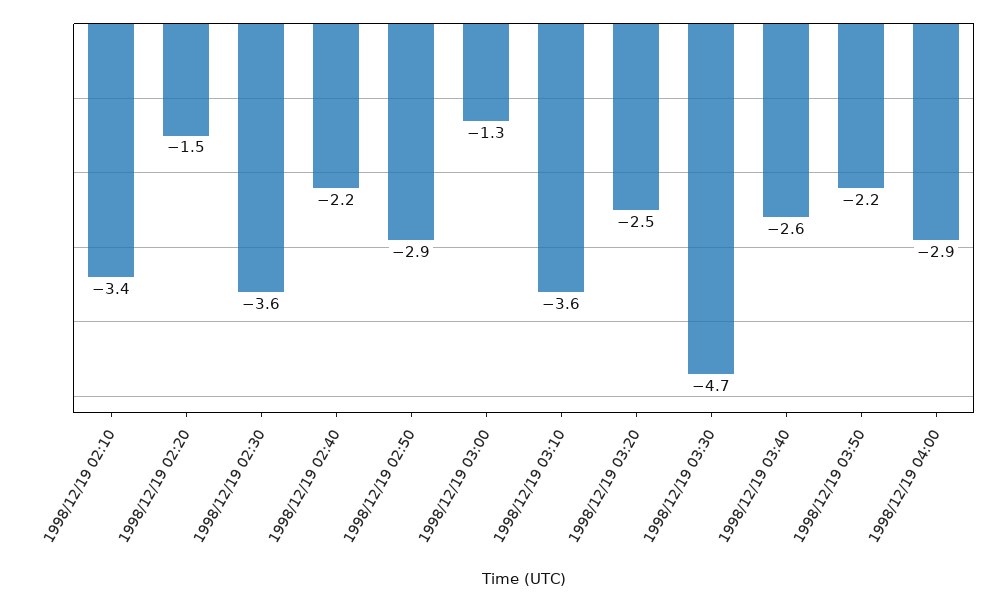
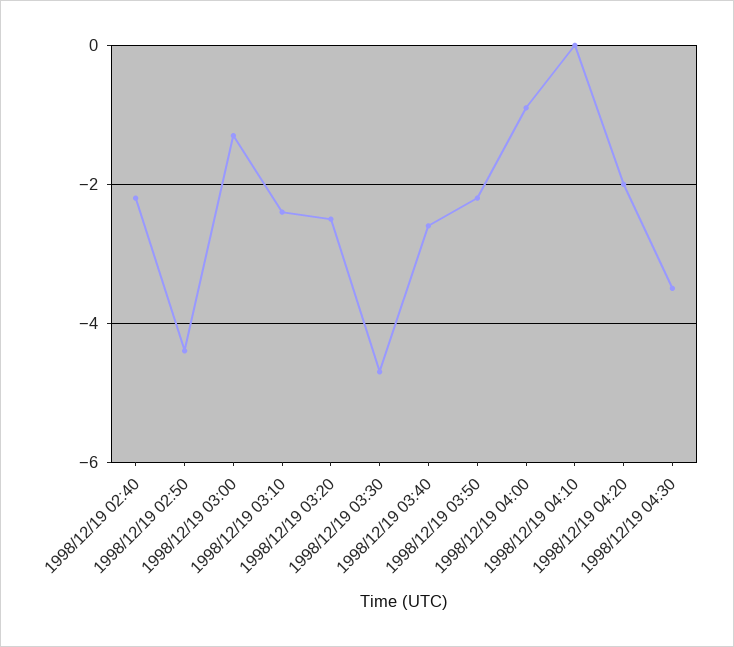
1998/12/19 02:10: -3.4 -> none
1998/12/19 02:20: -1.5 -> none
1998/12/19 02:30: -3.6 -> none
1998/12/19 02:50: -2.9 -> -4.5
1998/12/19 03:10: -3.6 -> -2.5
1998/12/19 04:00: -2.9 -> -1
1998/12/19 04:10: none -> 0
1998/12/19 04:20: none -> -2
1998/12/19 04:30: none -> -3.5

